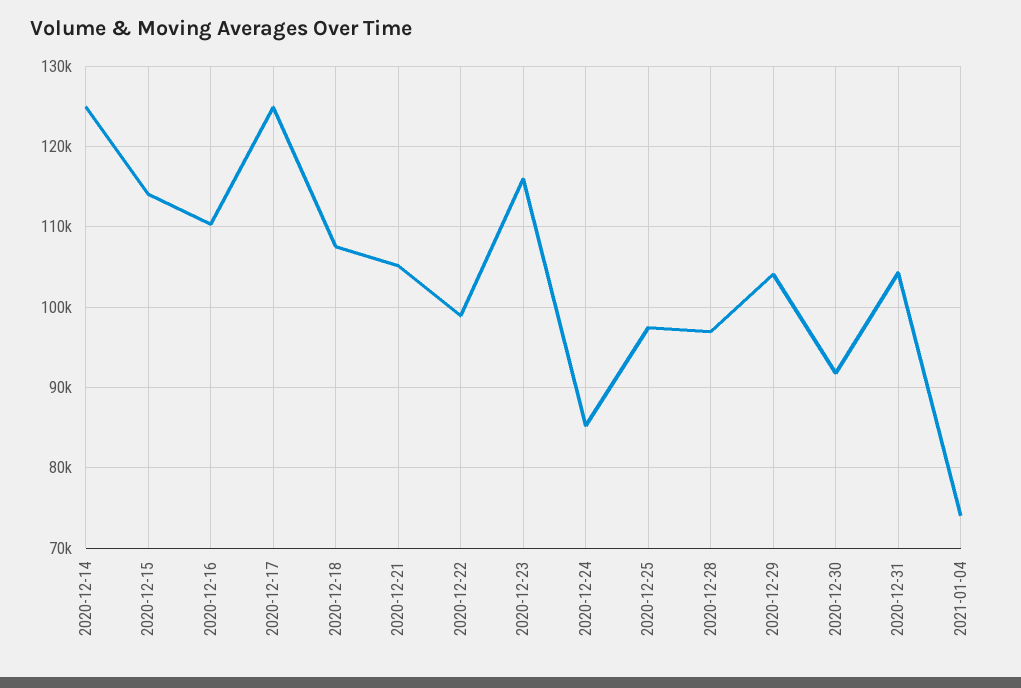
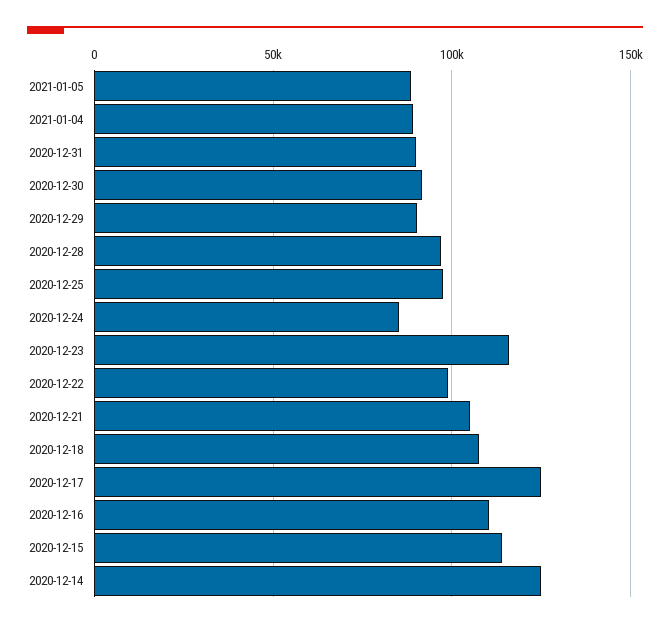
2020-12-29: 104000 -> 90000
2020-12-31: 104000 -> 90000
2021-01-04: 74000 -> 90000
2021-01-05: none -> 90000

